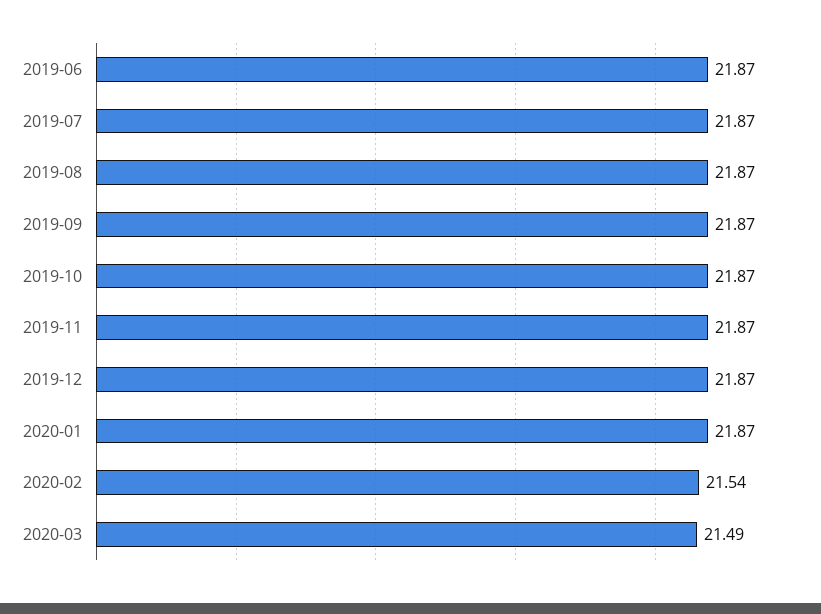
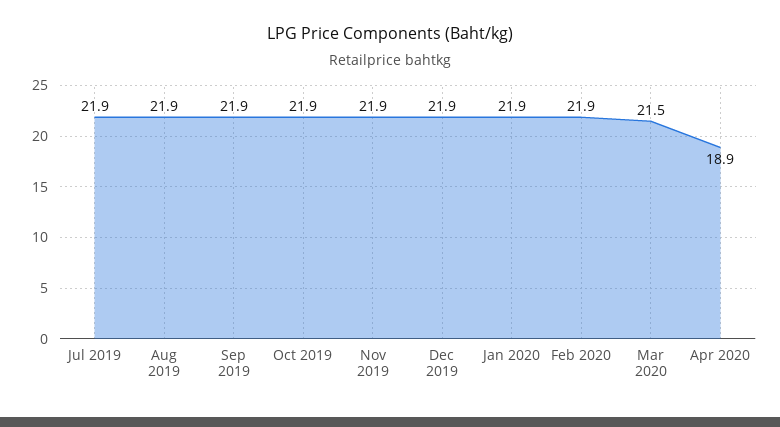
2019-06: 21.87 -> none
2020-02: 21.54 -> 21.9
Apr 2020: none -> 18.9

